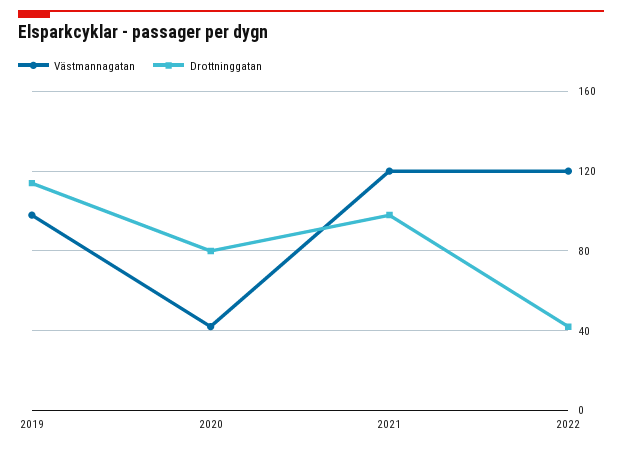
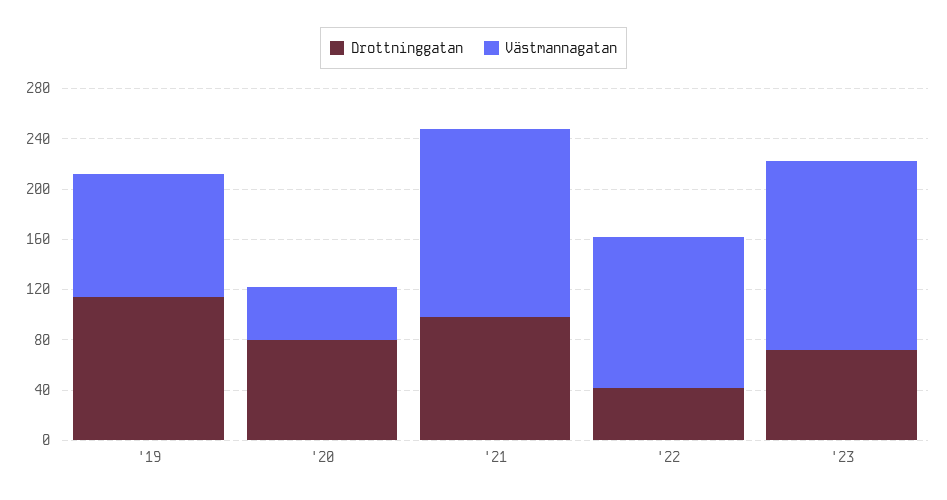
Västmannagatan, 2021: 120 -> 150
Drottninggatan, '23: none -> 70
Västmannagatan, '23: none -> 150

